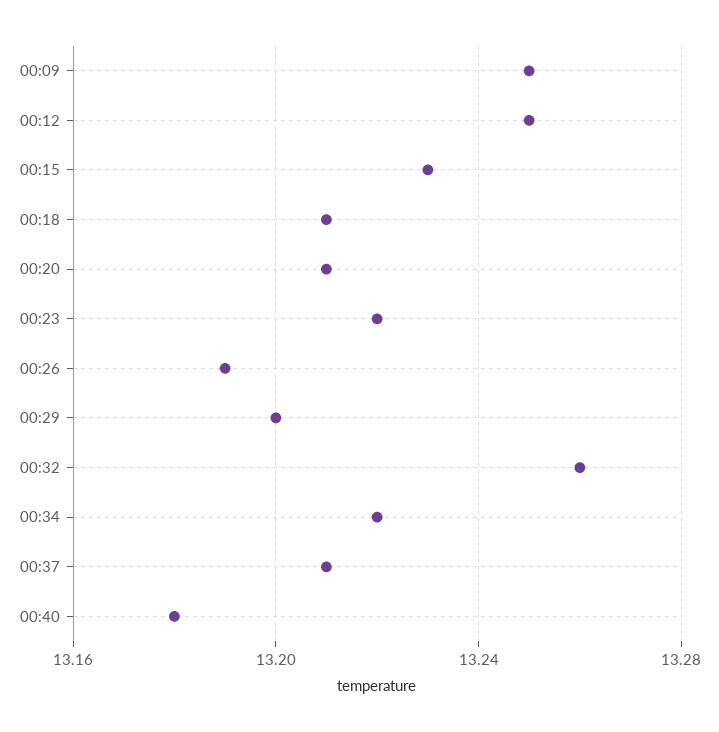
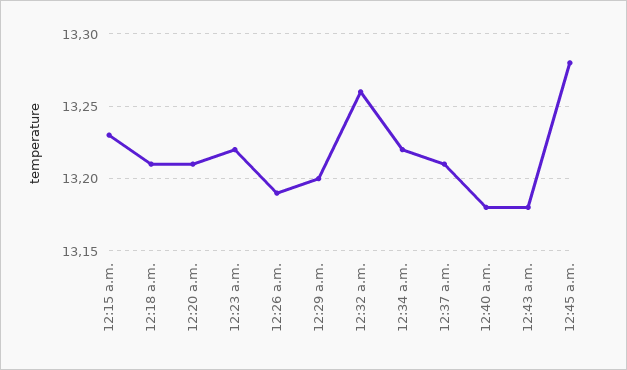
00:09: 13.25 -> none
00:12: 13.25 -> none
12:43 a.m.: none -> 13.18
12:45 a.m.: none -> 13.28

